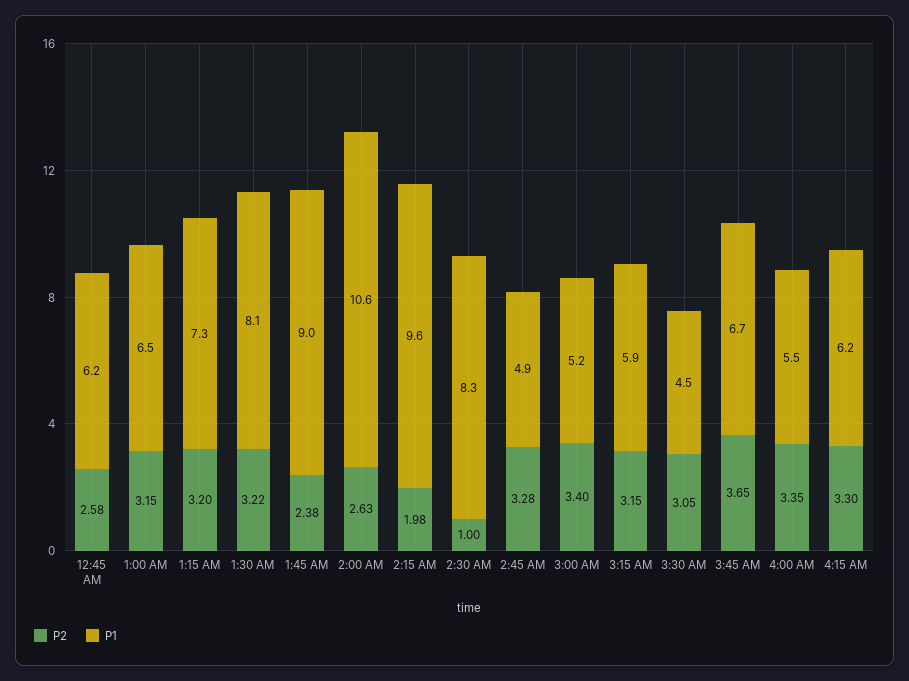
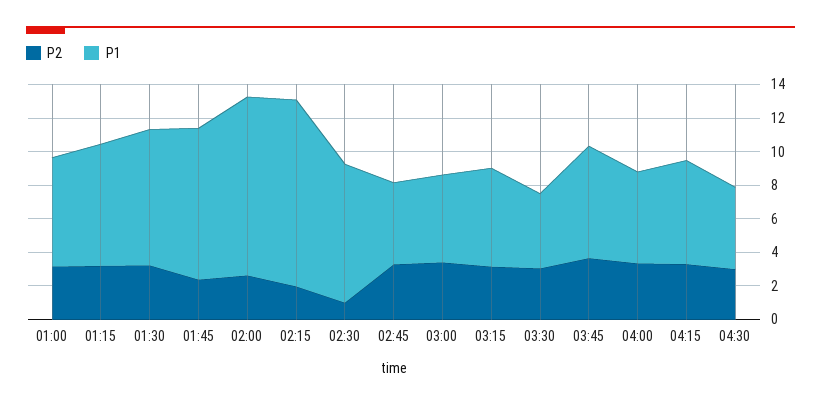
P2, 12:45 AM: 2.58 -> none
P1, 12:45 AM: 6.2 -> none
P1, 2:15 AM: 9.6 -> 11
P2, 04:30: none -> 3
P1, 04:30: none -> 5

